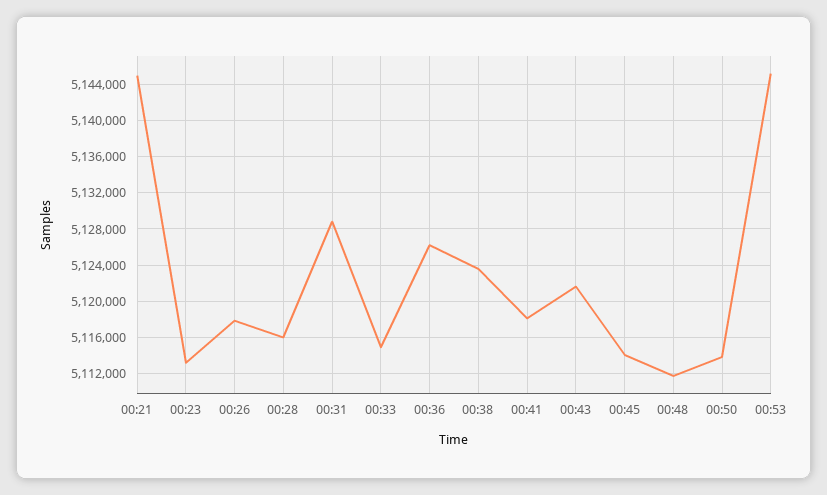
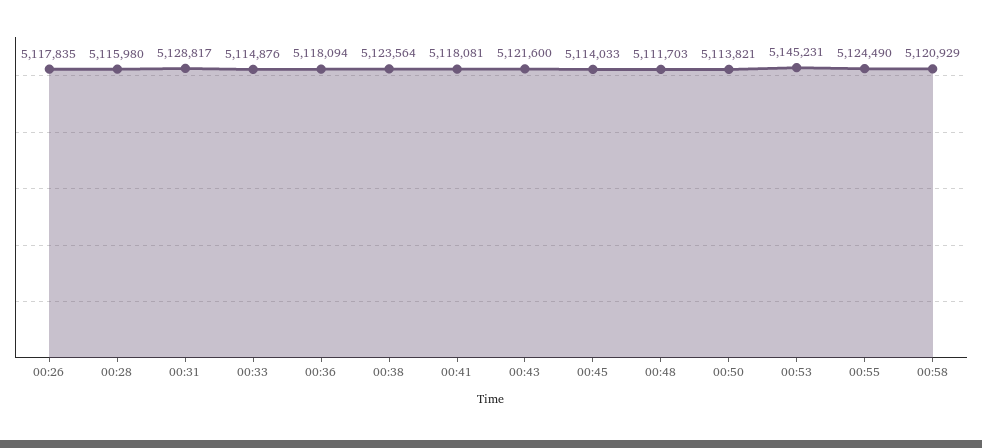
00:21: 5145000 -> none
00:23: 5113000 -> none
00:36: 5126000 -> 5118094
00:55: none -> 5124490
00:58: none -> 5120929

